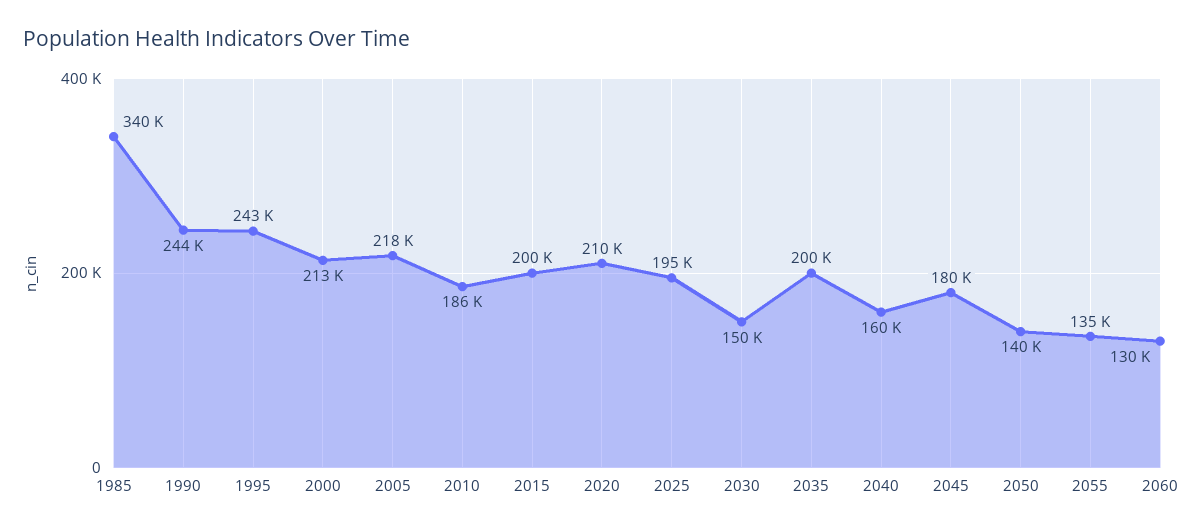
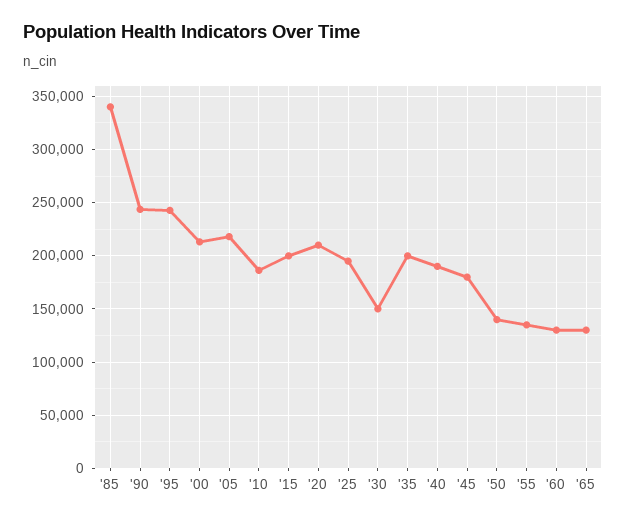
2040: 160000 -> 190000
'65: none -> 130000

